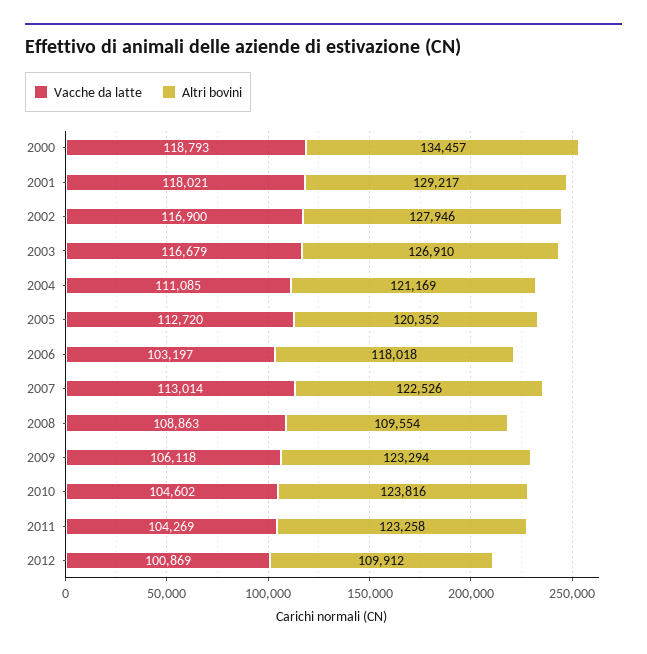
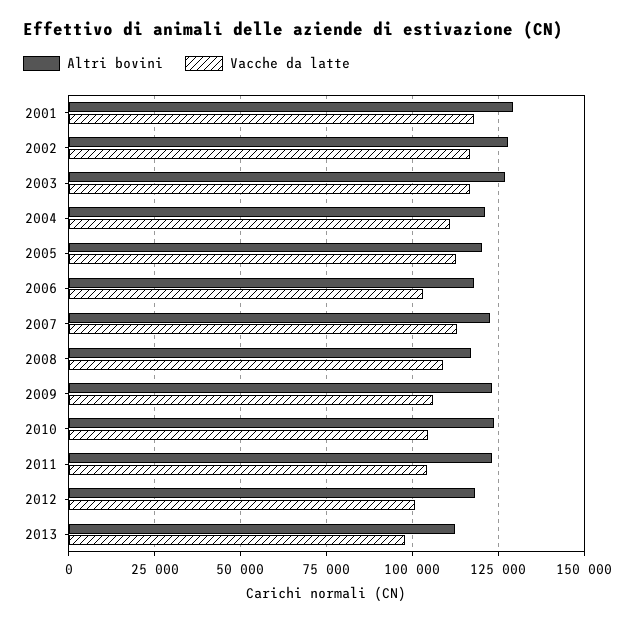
Vacche da latte, 2000: 118793 -> none
Altri bovini, 2000: 134457 -> none
Altri bovini, 2008: 109554 -> 117500
Altri bovini, 2012: 109912 -> 117500
Altri bovini, 2013: none -> 112500
Vacche da latte, 2013: none -> 97500

